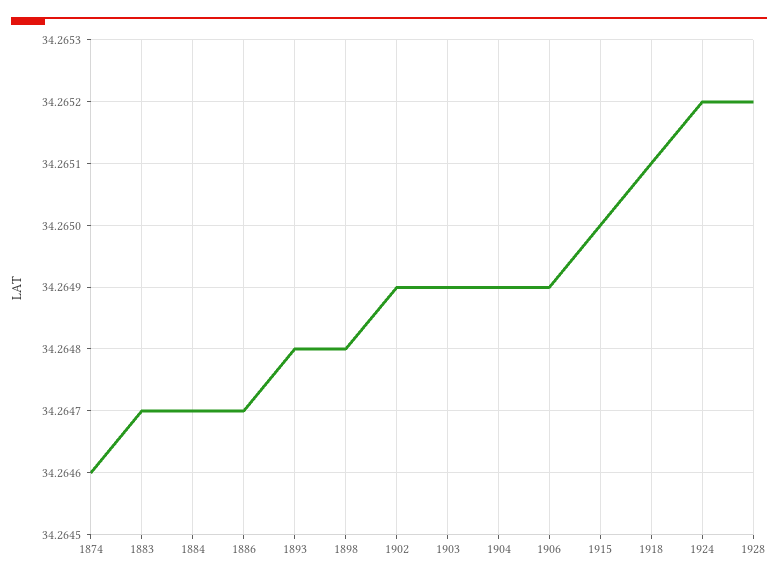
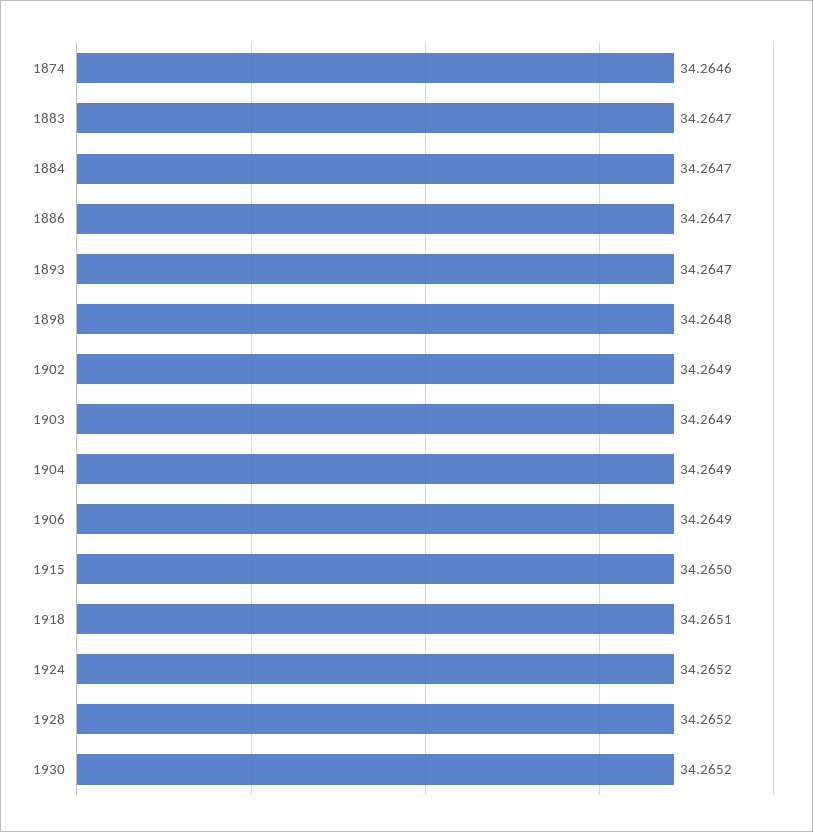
1893: 34.2648 -> 34.2647
1930: none -> 34.2652

